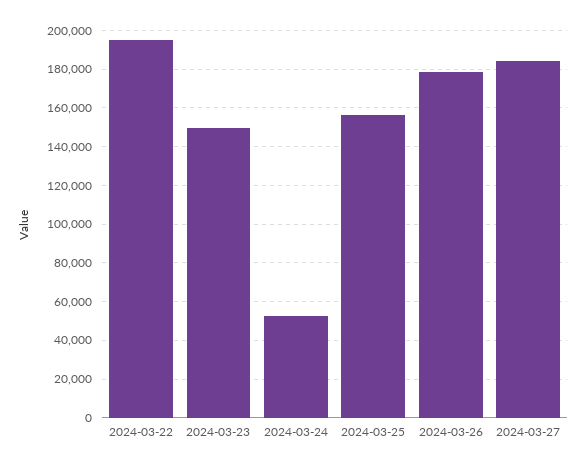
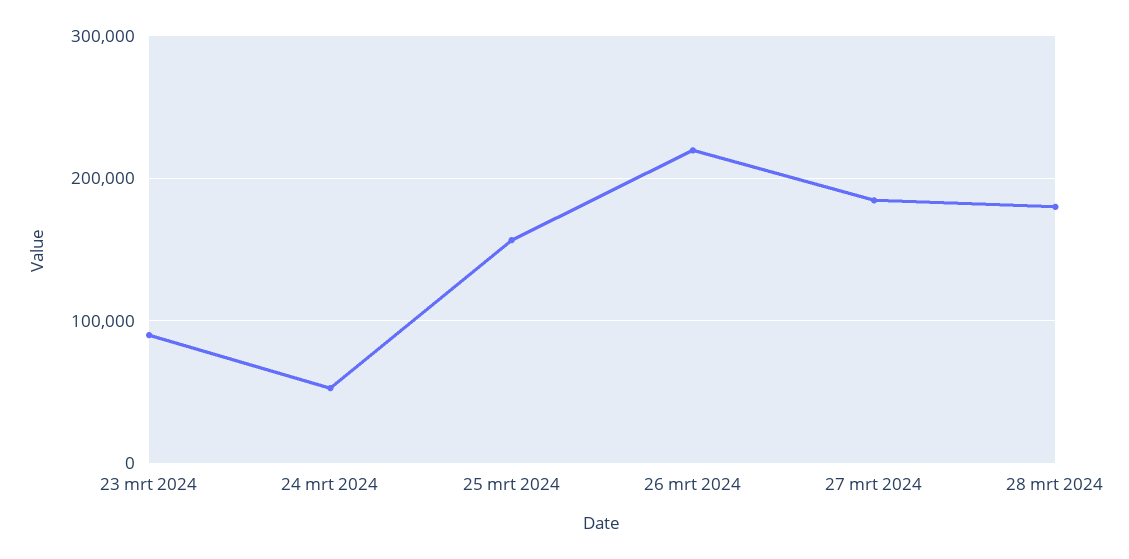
2024-03-22: 195000 -> none
2024-03-23: 150000 -> 90000
2024-03-26: 180000 -> 220000
28 mrt 2024: none -> 180000

